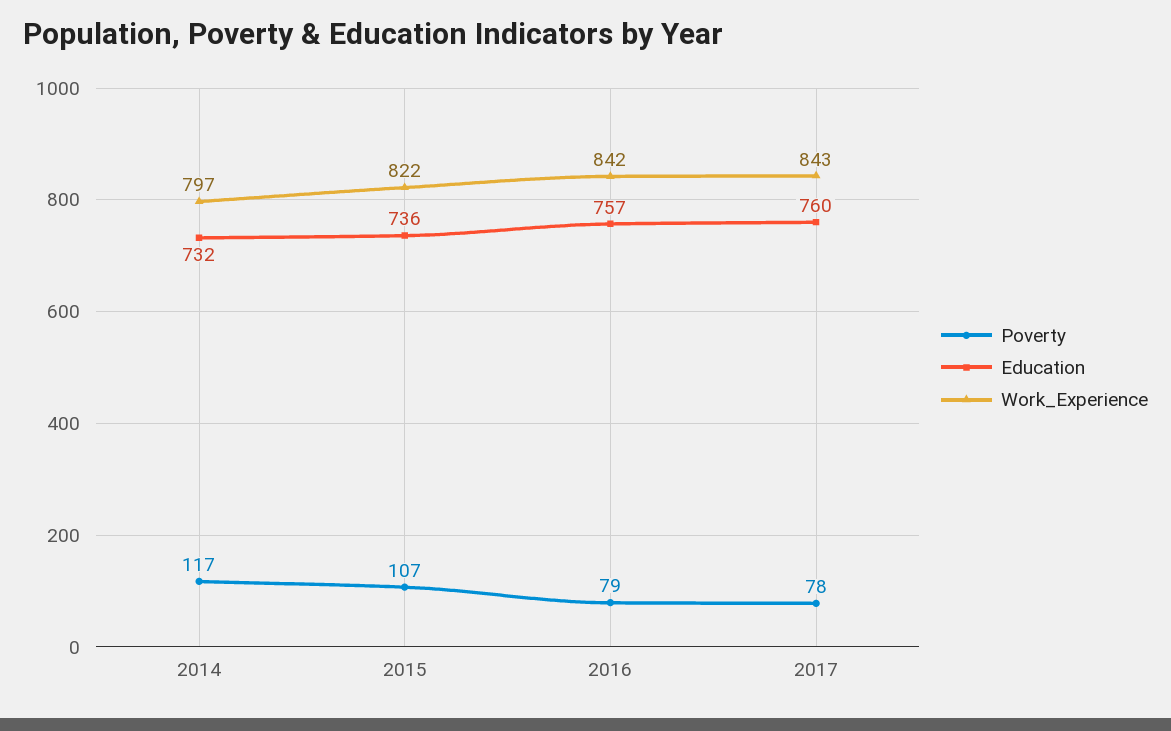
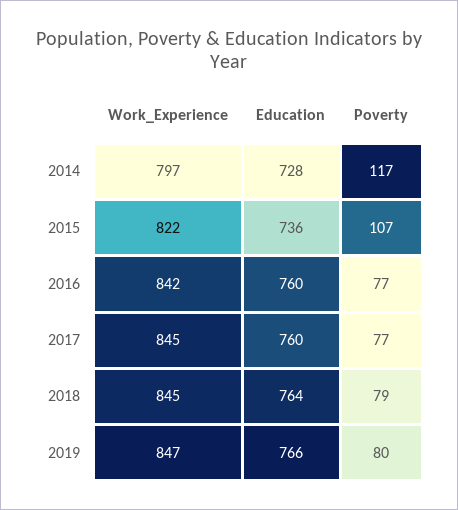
Education, 2014: 732 -> 728
Poverty, 2016: 79 -> 77
Education, 2016: 757 -> 760
Poverty, 2017: 78 -> 77
Work_Experience, 2017: 843 -> 845
Work_Experience, 2018: none -> 845
Education, 2018: none -> 764
Poverty, 2018: none -> 79
Work_Experience, 2019: none -> 847
Education, 2019: none -> 766
Poverty, 2019: none -> 80

